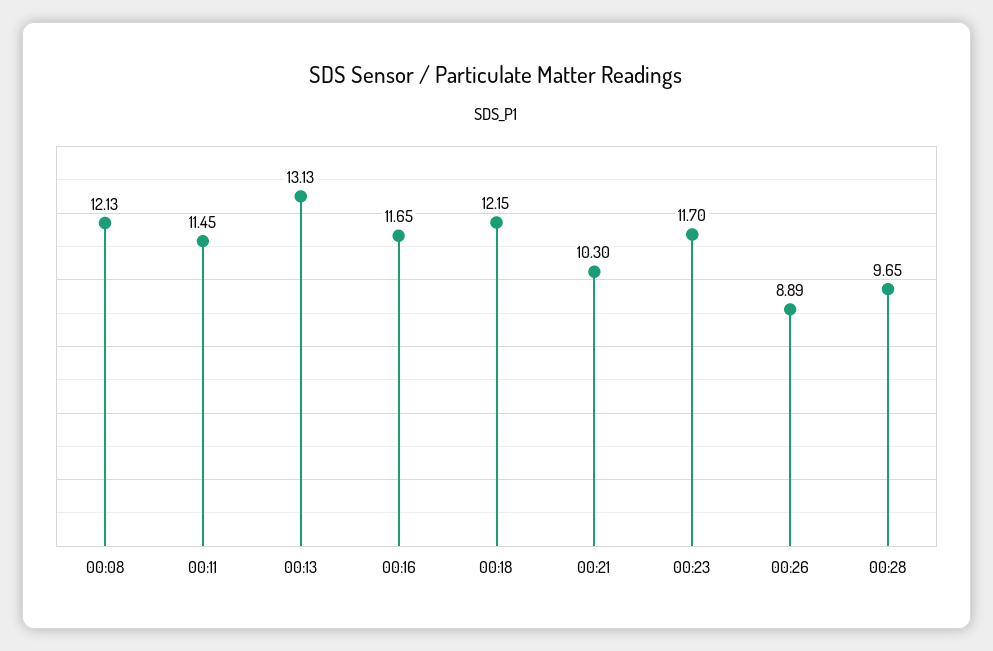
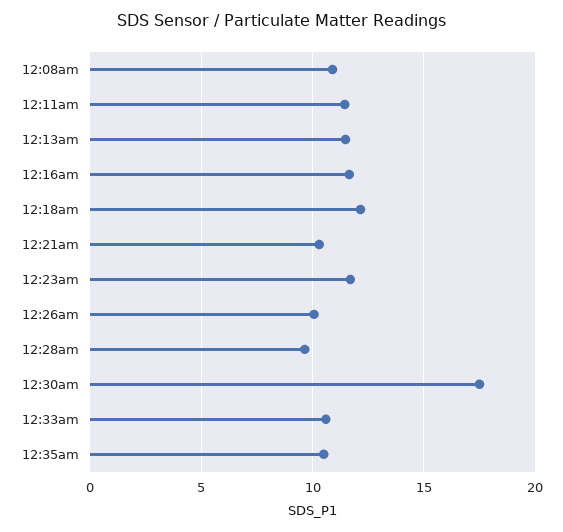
00:08: 12.13 -> 11
00:13: 13.13 -> 11.5
00:26: 8.89 -> 10
12:30am: none -> 17.5
12:33am: none -> 10.5
12:35am: none -> 10.5

